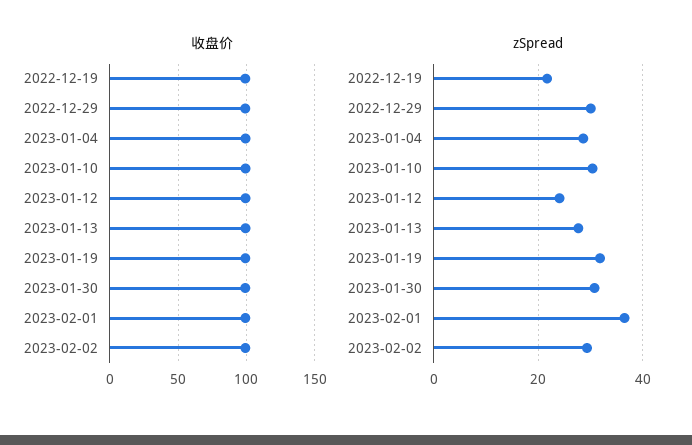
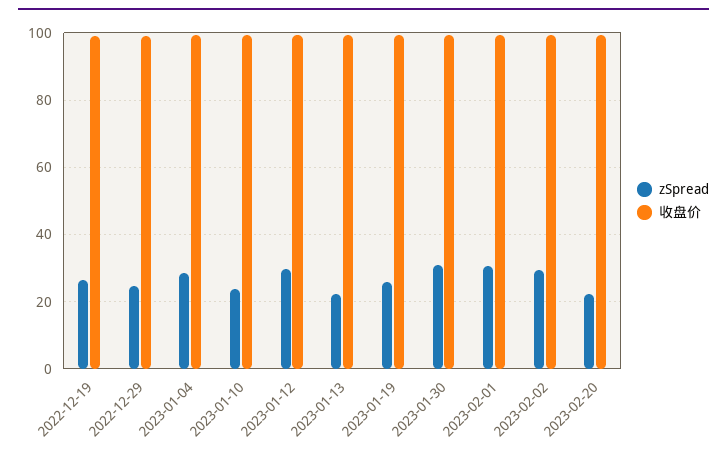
zSpread, 2022-12-19: 22 -> 26
zSpread, 2022-12-29: 30 -> 24
zSpread, 2023-01-10: 30 -> 24
zSpread, 2023-01-12: 24 -> 30
zSpread, 2023-01-13: 28 -> 22
zSpread, 2023-01-19: 32 -> 26
zSpread, 2023-02-01: 36 -> 30
zSpread, 2023-02-20: none -> 22
收盘价, 2023-02-20: none -> 100

